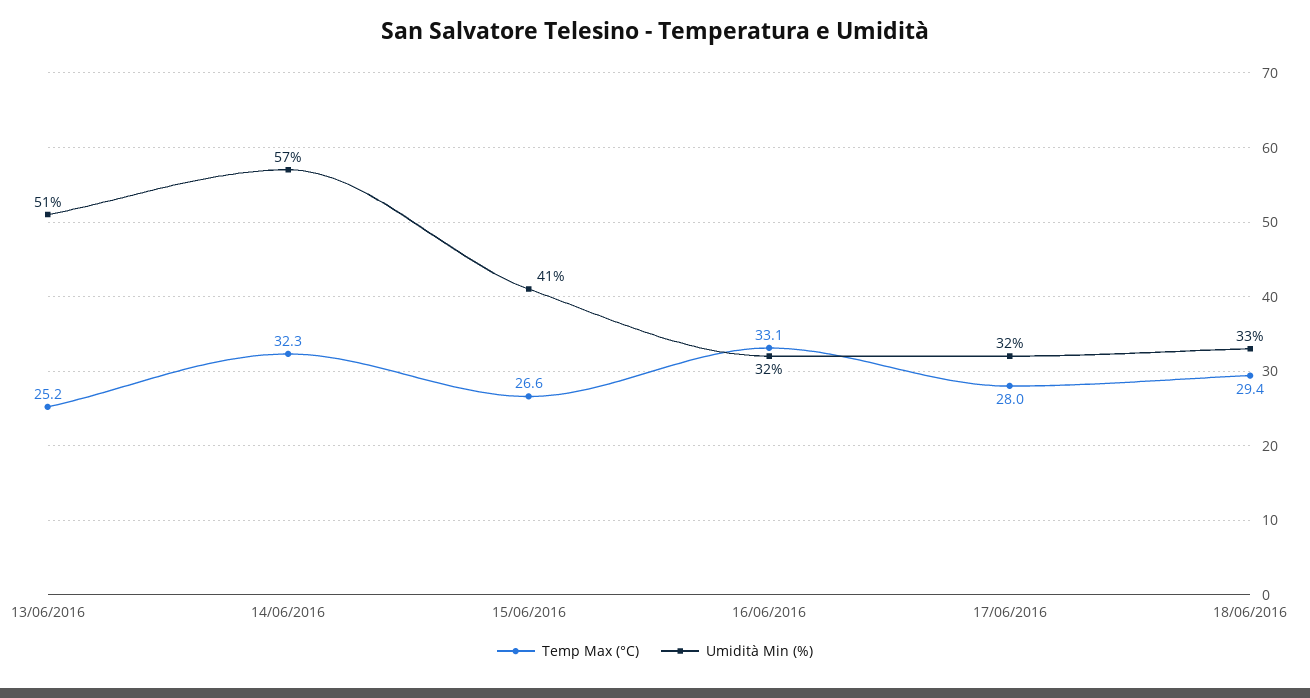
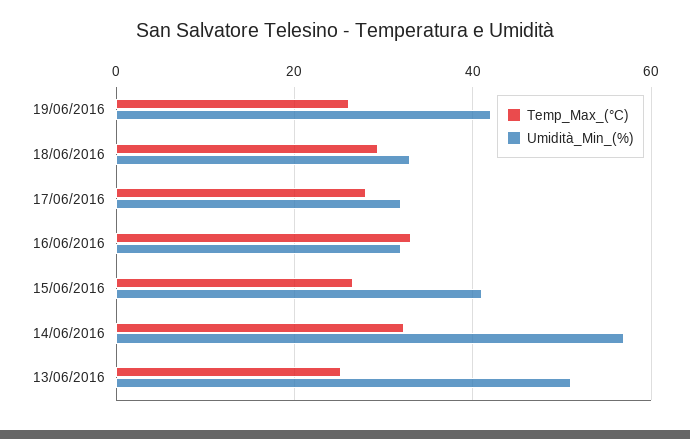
Temp Max (°C), 19/06/2016: none -> 26
Umidità Min (%), 19/06/2016: none -> 42

